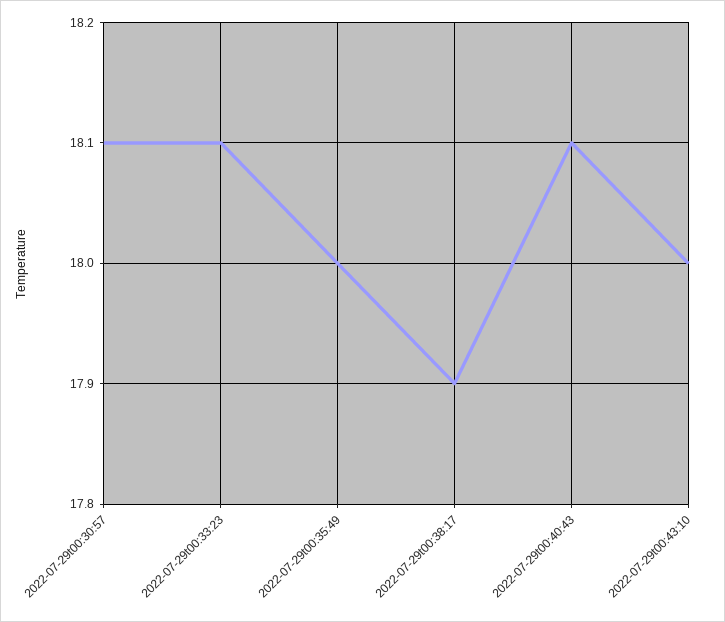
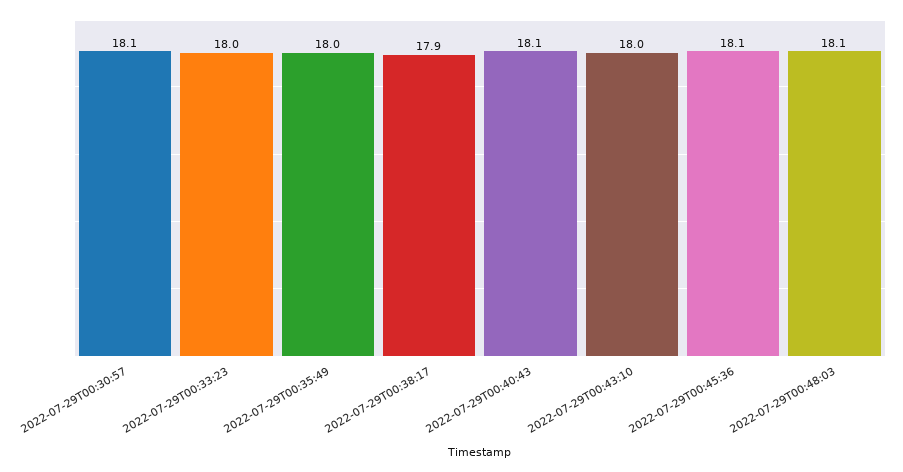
2022-07-29t00:33:23: 18.1 -> 18
2022-07-29T00:45:36: none -> 18.1
2022-07-29T00:48:03: none -> 18.1

